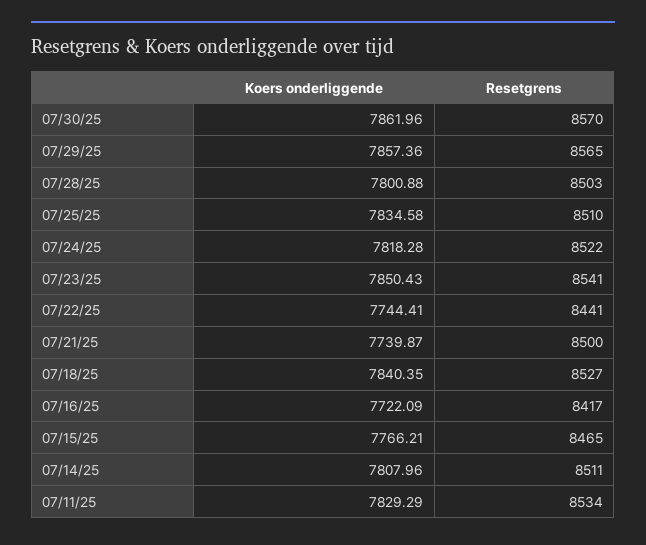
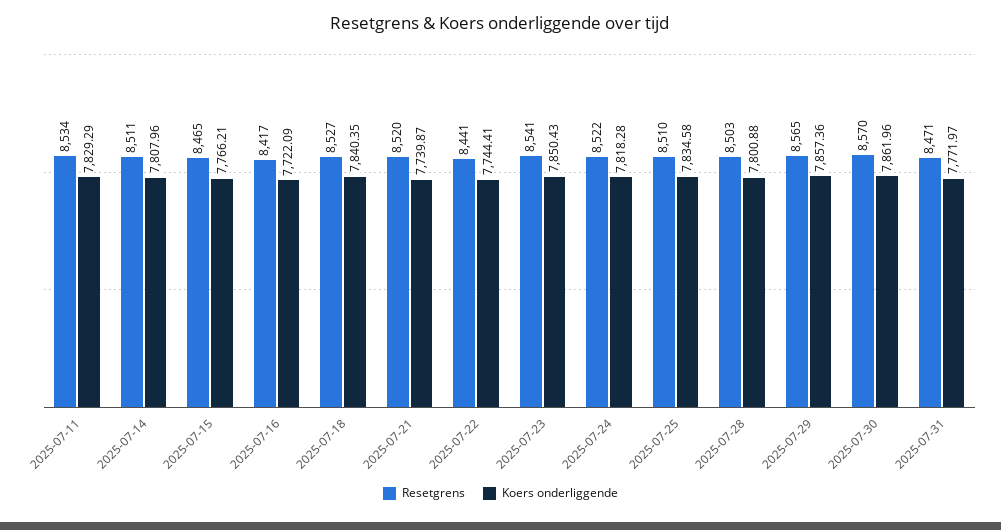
Resetgrens, 07/21/25: 8500 -> 8520
Resetgrens, 2025-07-31: none -> 8471
Koers onderliggende, 2025-07-31: none -> 7771.97

